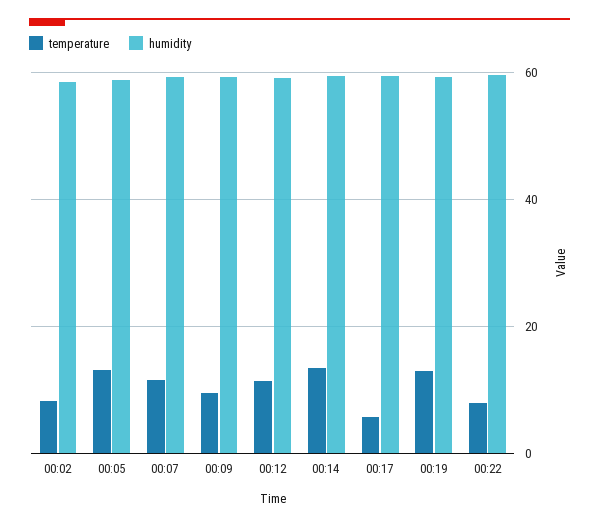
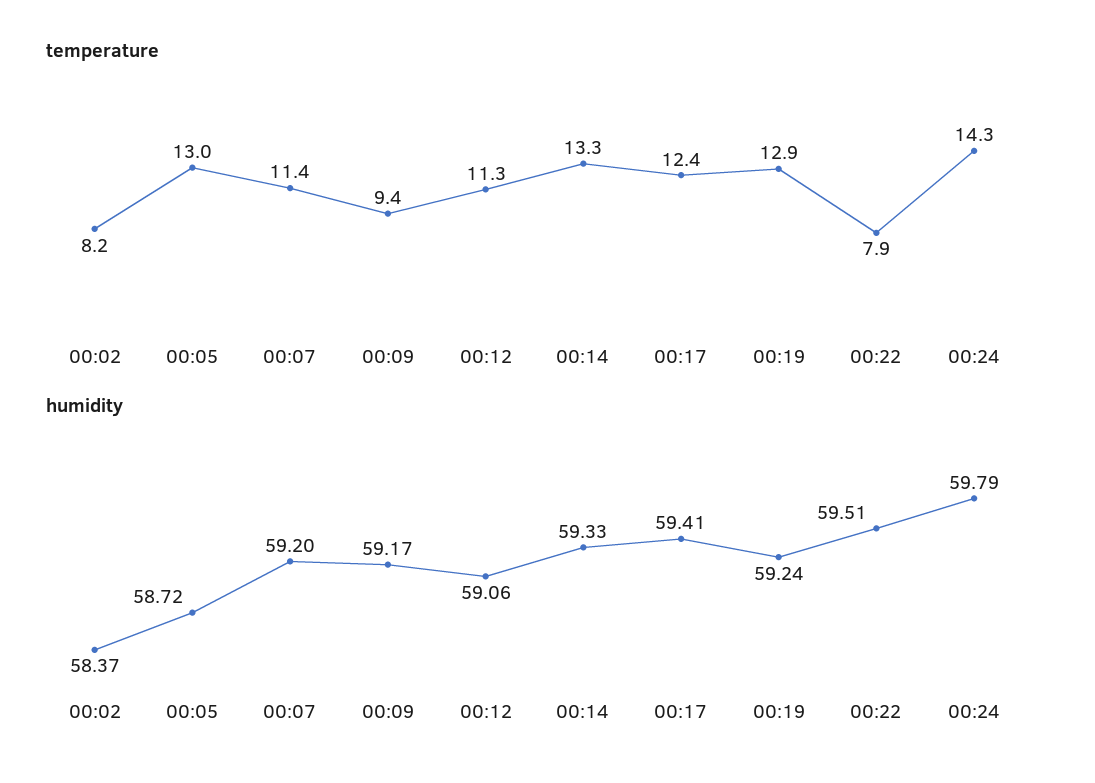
temperature, 00:17: 6 -> 12.4
temperature, 00:24: none -> 14.3
humidity, 00:24: none -> 59.79

